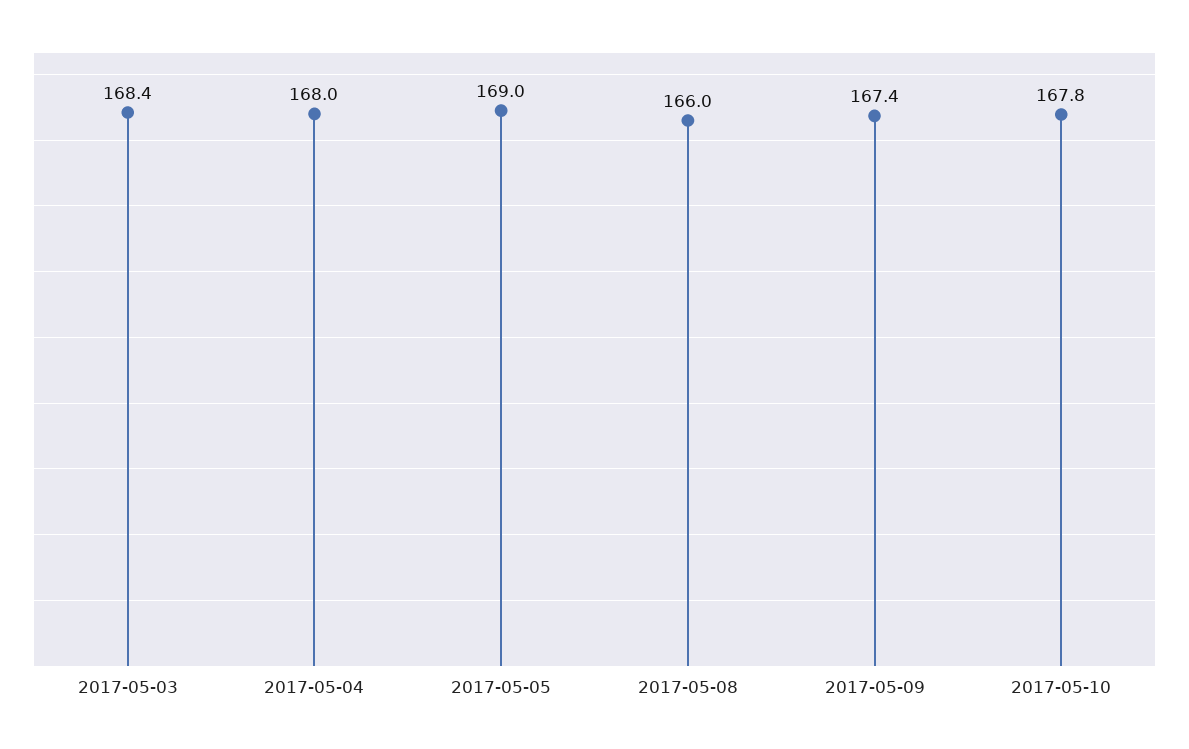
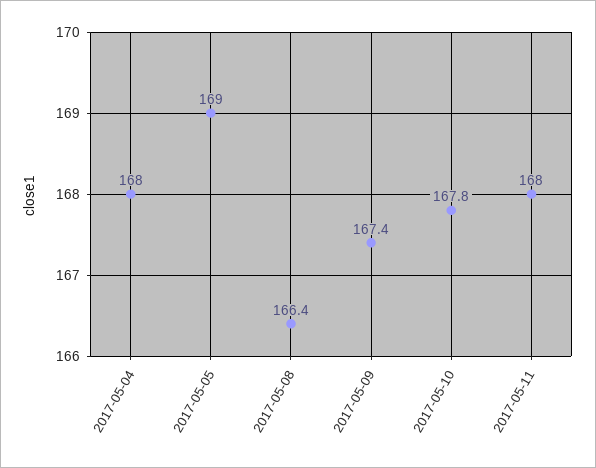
2017-05-03: 168.4 -> none
2017-05-08: 166 -> 166.4
2017-05-11: none -> 168

